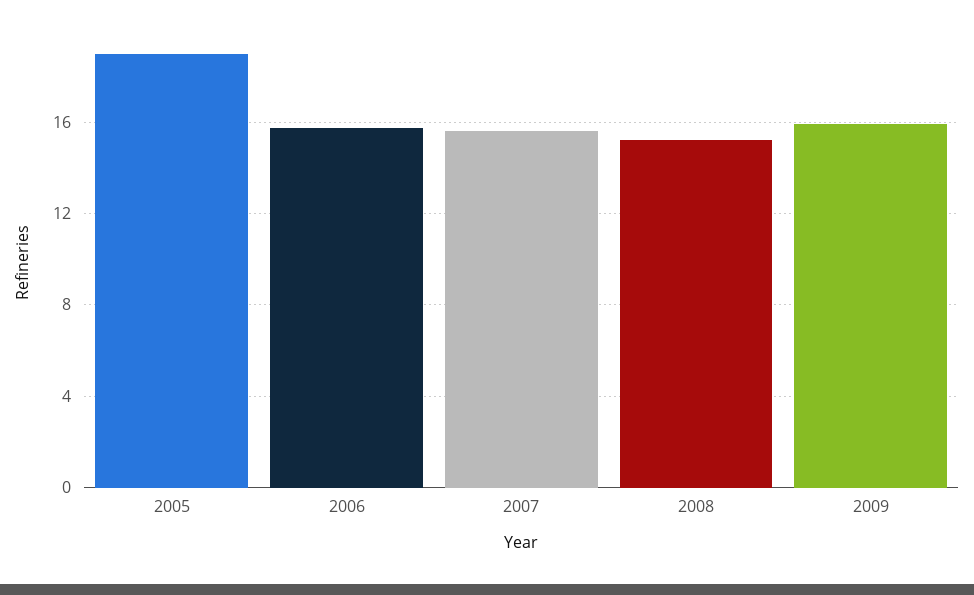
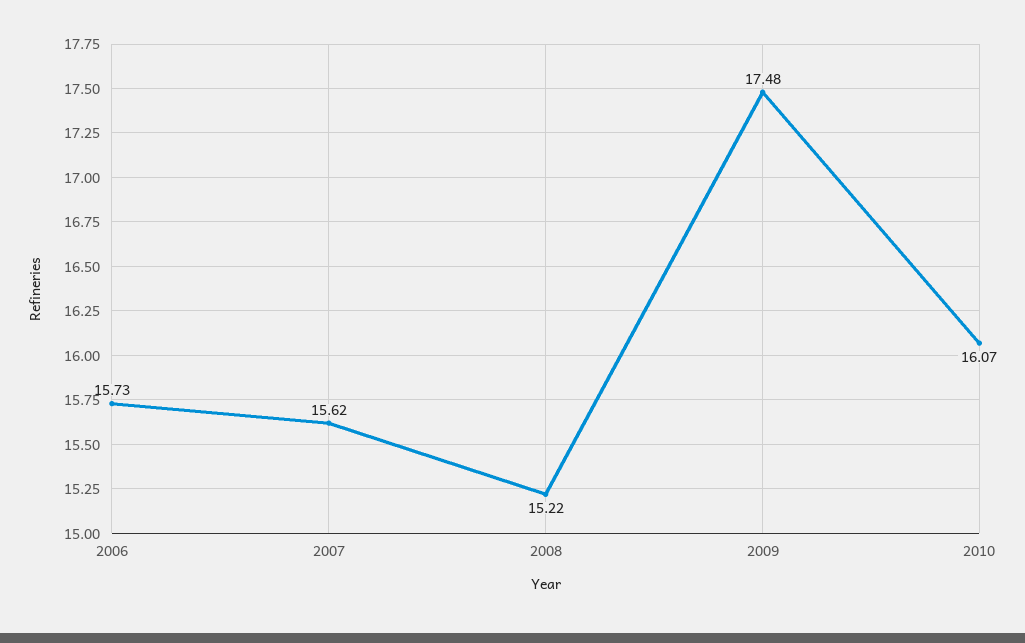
2005: 19 -> none
2009: 16 -> 17.48
2010: none -> 16.07

